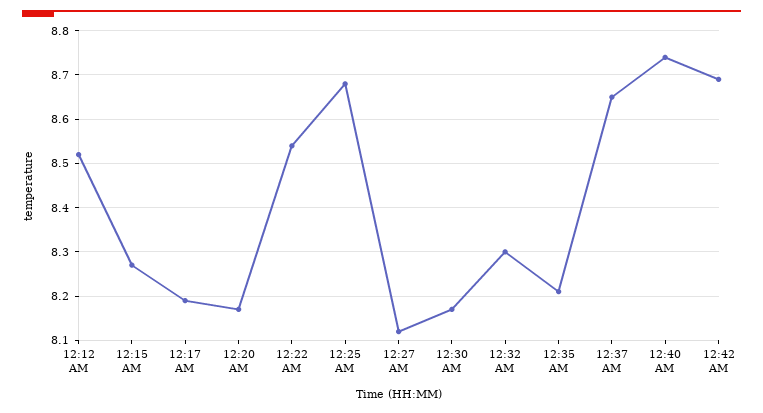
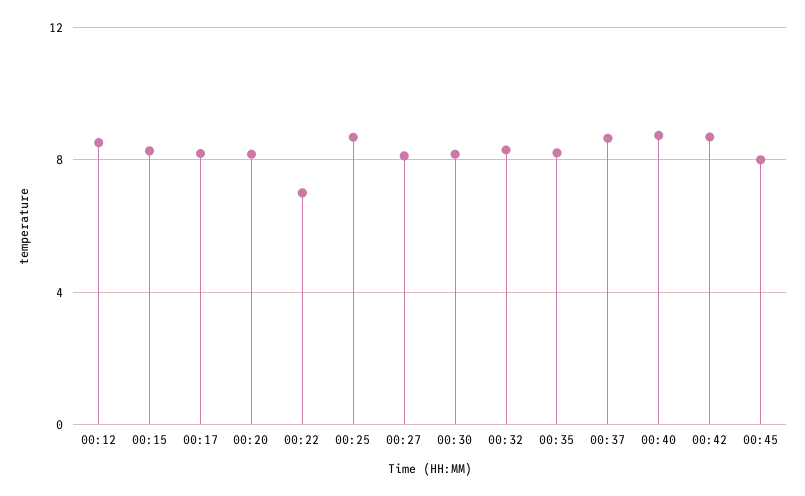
12:22 AM: 8.55 -> 7
00:45: none -> 8

